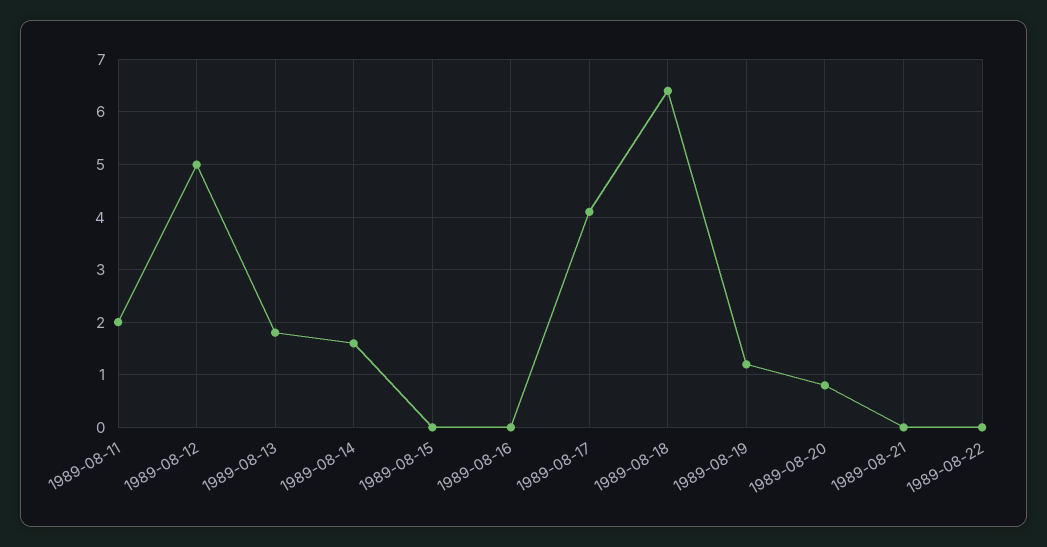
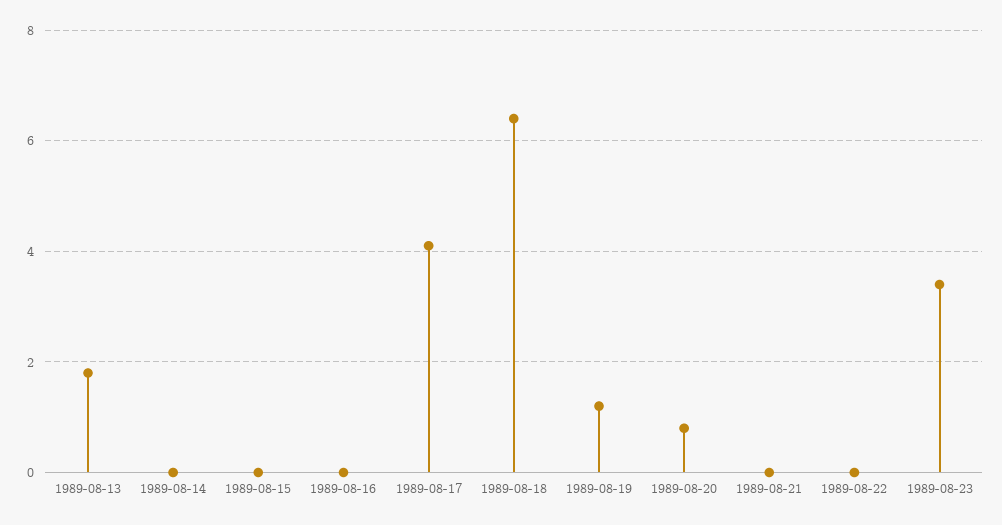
1989-08-11: 2 -> none
1989-08-12: 5 -> none
1989-08-14: 1.5 -> 0
1989-08-23: none -> 3.5

